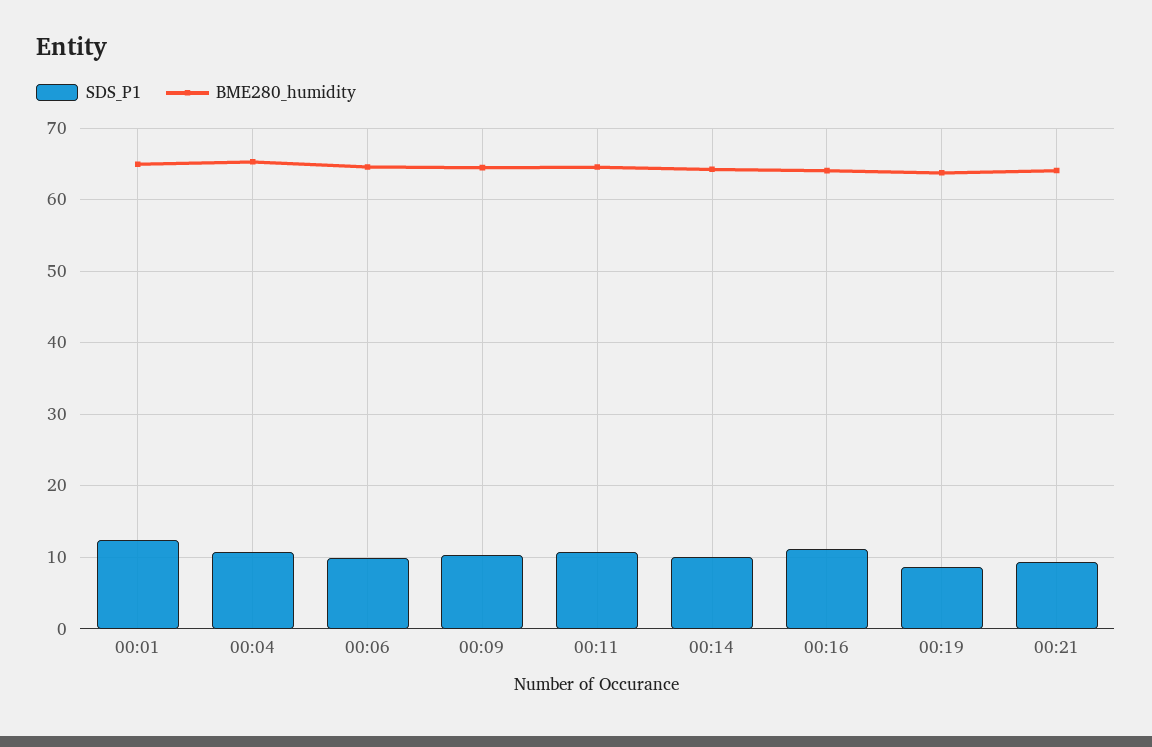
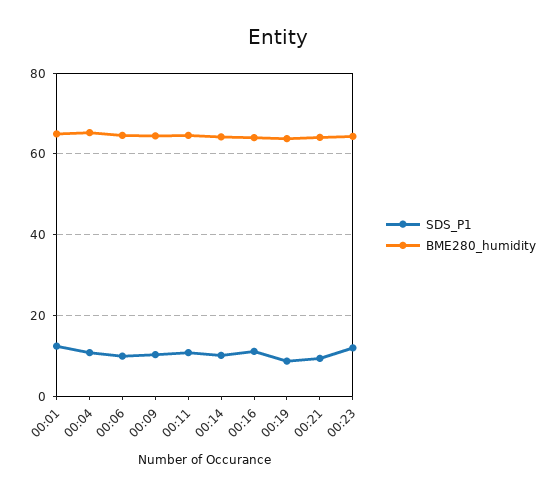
SDS_P1, 00:23: none -> 12
BME280_humidity, 00:23: none -> 64

